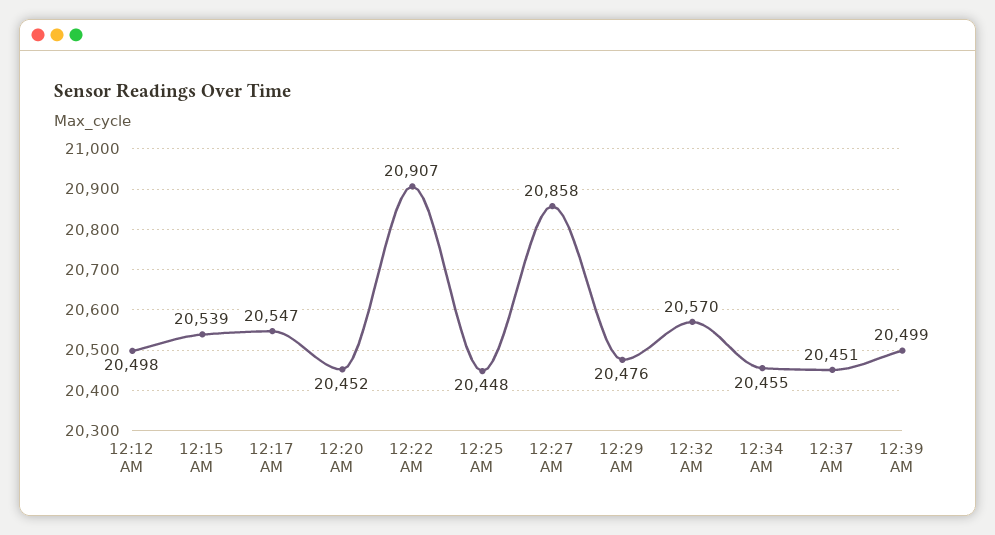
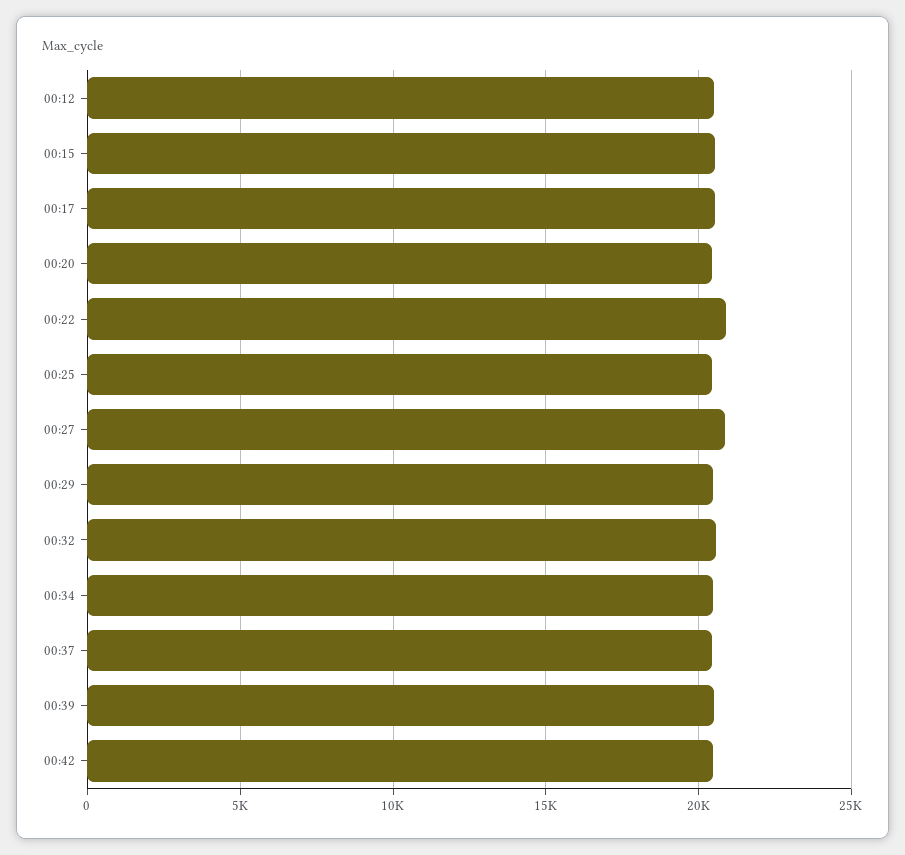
00:42: none -> 20500

